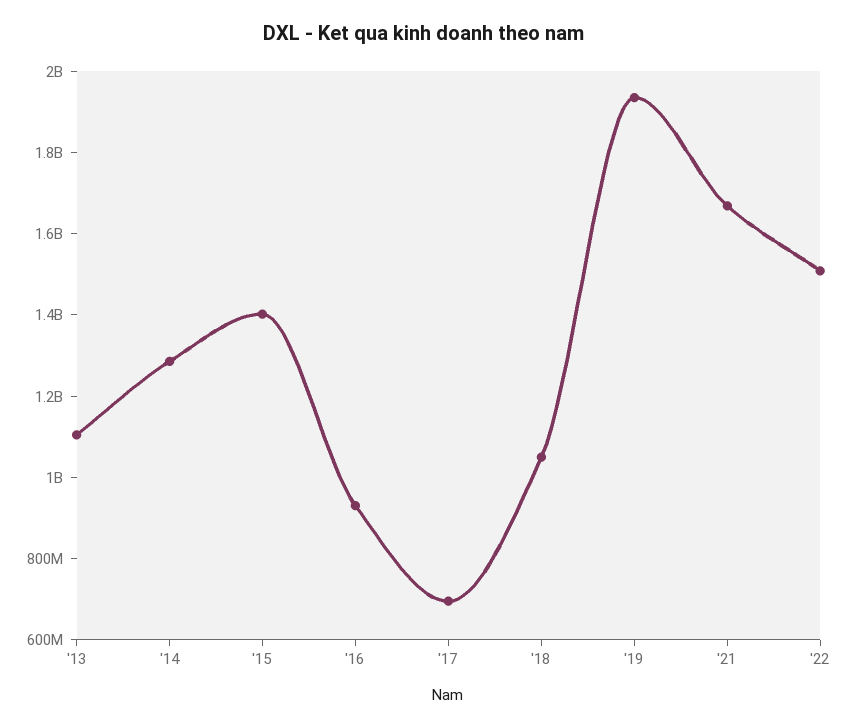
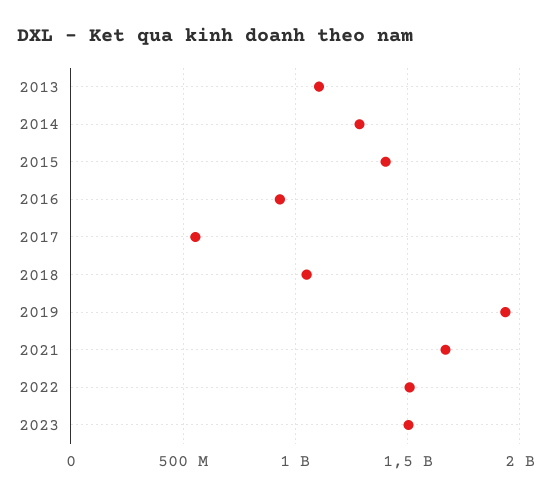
'17: 700000000 -> 550000000
2023: none -> 1500000000

